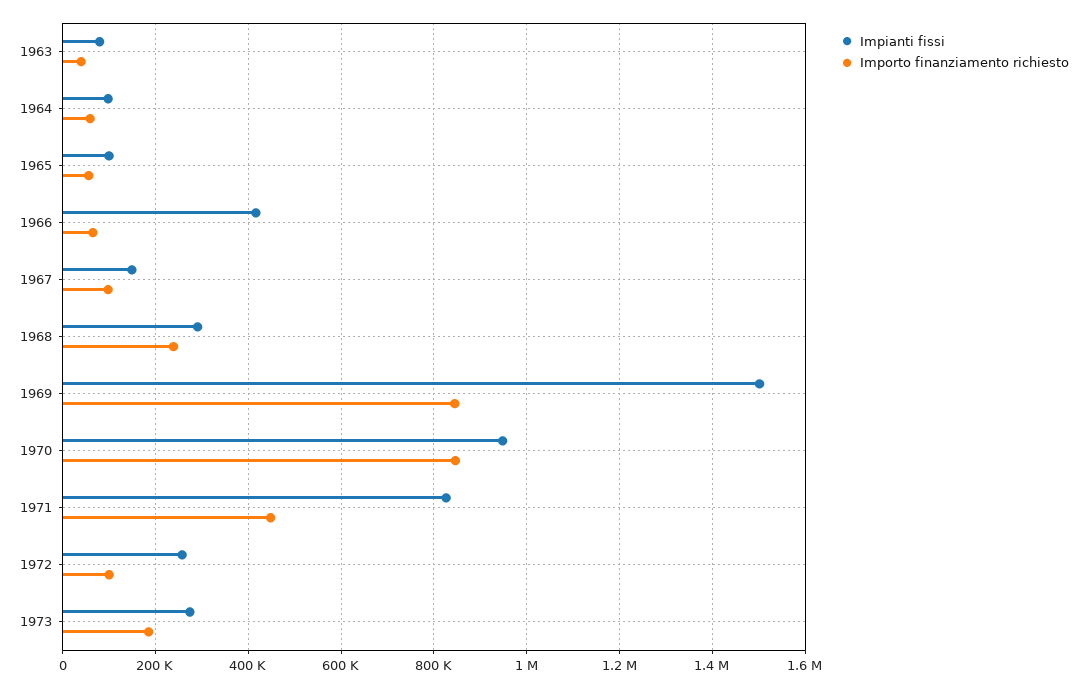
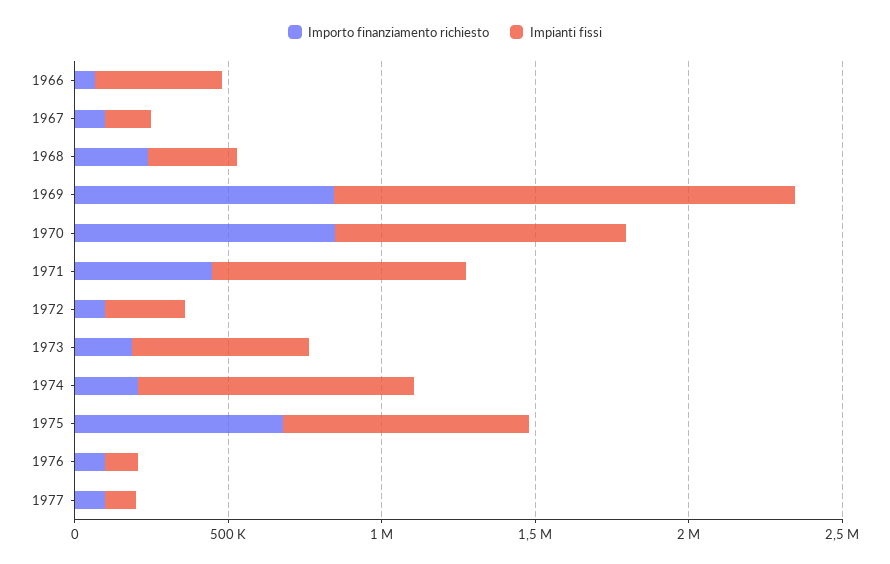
Impianti fissi, 1963: 80000 -> none
Importo finanziamento richiesto, 1963: 40000 -> none
Impianti fissi, 1964: 100000 -> none
Importo finanziamento richiesto, 1964: 60000 -> none
Impianti fissi, 1965: 100000 -> none
Importo finanziamento richiesto, 1965: 60000 -> none
Impianti fissi, 1973: 280000 -> 600000
Importo finanziamento richiesto, 1974: none -> 200000
Impianti fissi, 1974: none -> 900000
Importo finanziamento richiesto, 1975: none -> 700000
Impianti fissi, 1975: none -> 800000
Importo finanziamento richiesto, 1976: none -> 100000
Impianti fissi, 1976: none -> 100000
Importo finanziamento richiesto, 1977: none -> 100000
Impianti fissi, 1977: none -> 100000

